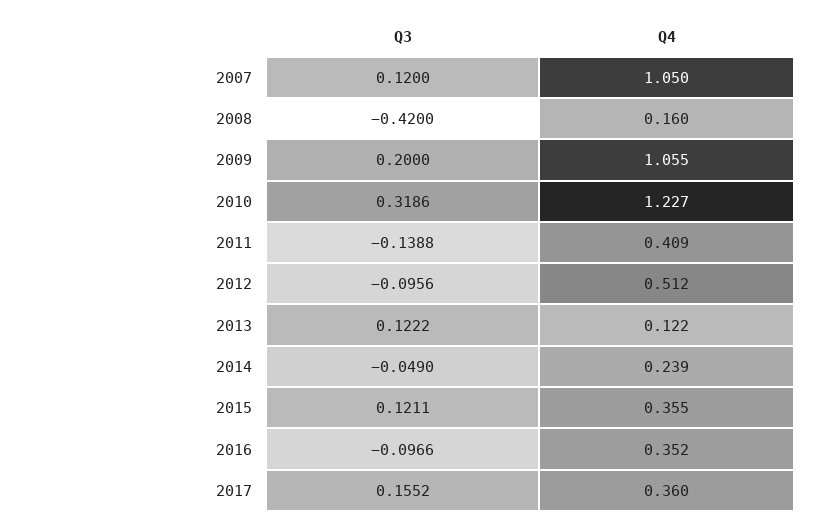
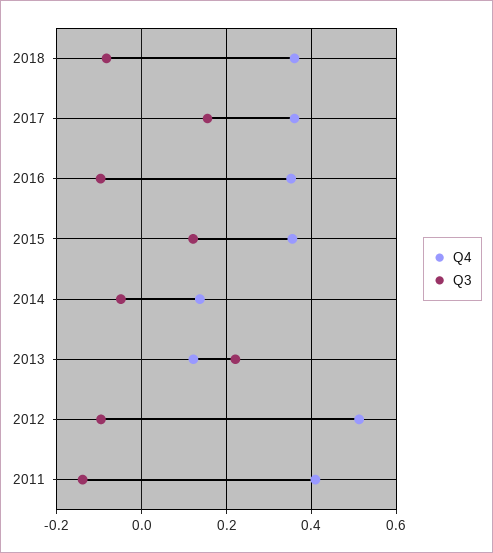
Q3, 2007: 0.12 -> none
Q4, 2007: 1.05 -> none
Q3, 2008: -0.42 -> none
Q4, 2008: 0.16 -> none
Q3, 2009: 0.2 -> none
Q4, 2009: 1.055 -> none
Q3, 2010: 0.3186 -> none
Q4, 2010: 1.227 -> none
Q3, 2013: 0.1222 -> 0.22
Q4, 2014: 0.239 -> 0.14
Q4, 2018: none -> 0.36
Q3, 2018: none -> -0.08

